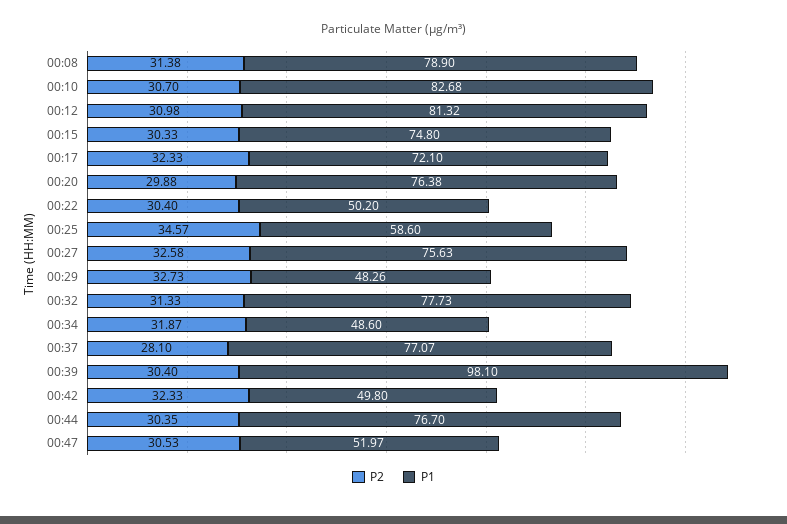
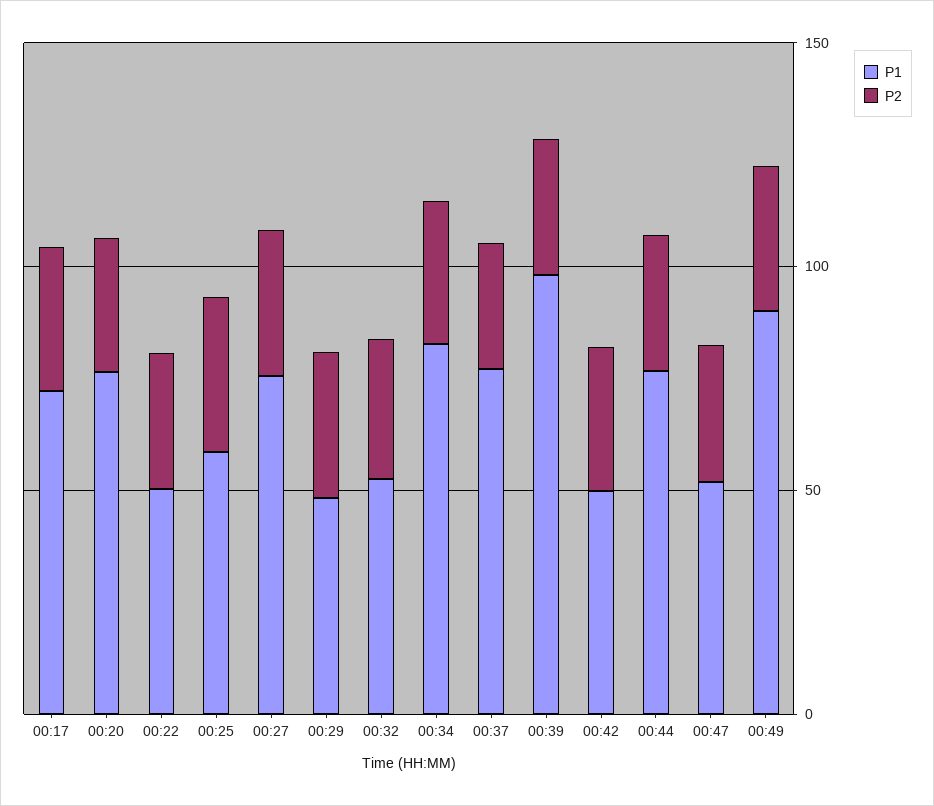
P2, 00:08: 31.38 -> none
P1, 00:08: 78.9 -> none
P2, 00:10: 30.7 -> none
P1, 00:10: 82.68 -> none
P2, 00:12: 30.98 -> none
P1, 00:12: 81.32 -> none
P2, 00:15: 30.33 -> none
P1, 00:15: 74.8 -> none
P1, 00:32: 77.73 -> 50
P1, 00:34: 48.6 -> 80
P1, 00:49: none -> 90
P2, 00:49: none -> 30

